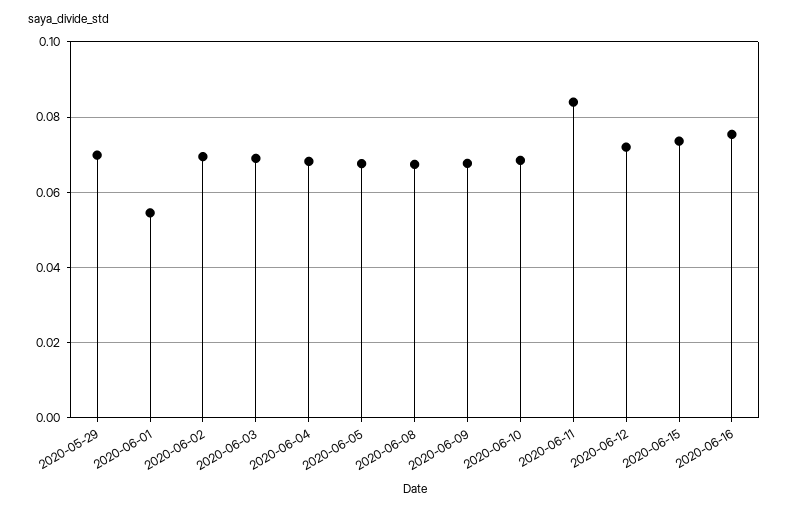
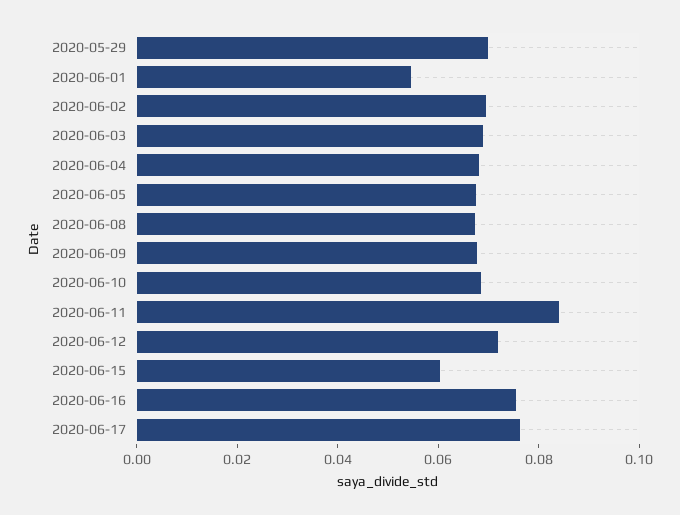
2020-06-15: 0.074 -> 0.06
2020-06-17: none -> 0.075

